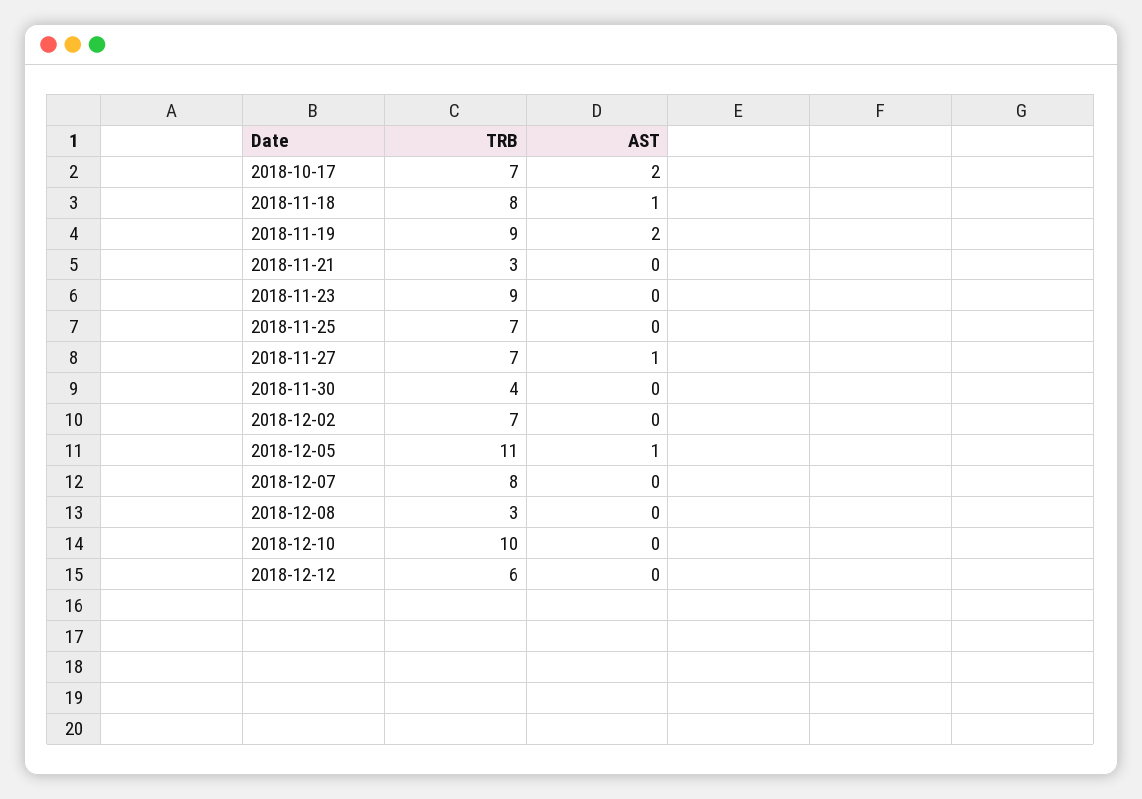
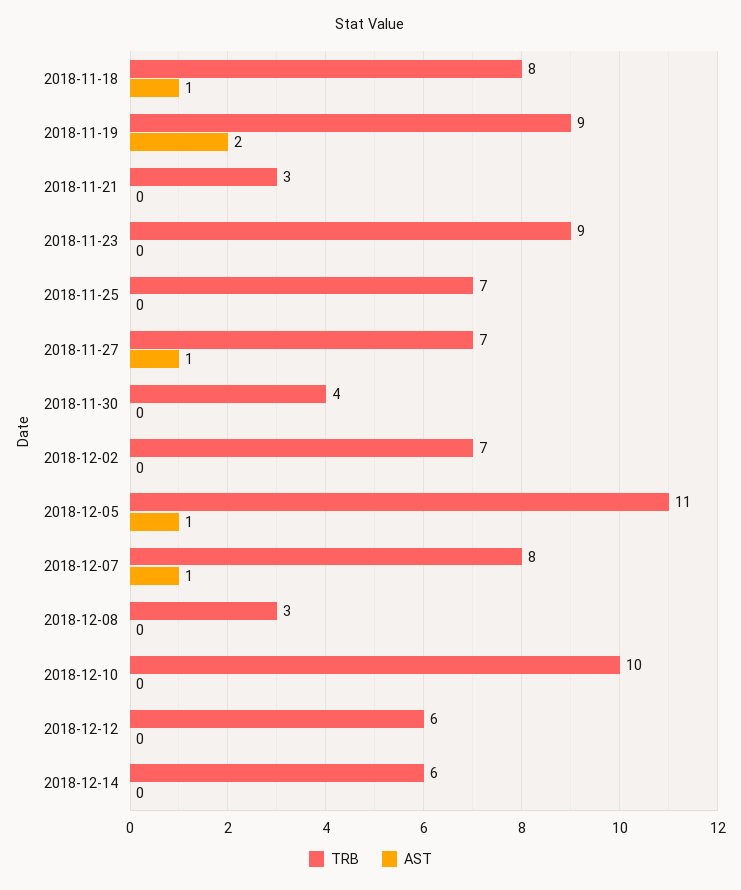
TRB, 2018-10-17: 7 -> none
AST, 2018-10-17: 2 -> none
AST, 2018-12-07: 0 -> 1
TRB, 2018-12-14: none -> 6
AST, 2018-12-14: none -> 0

